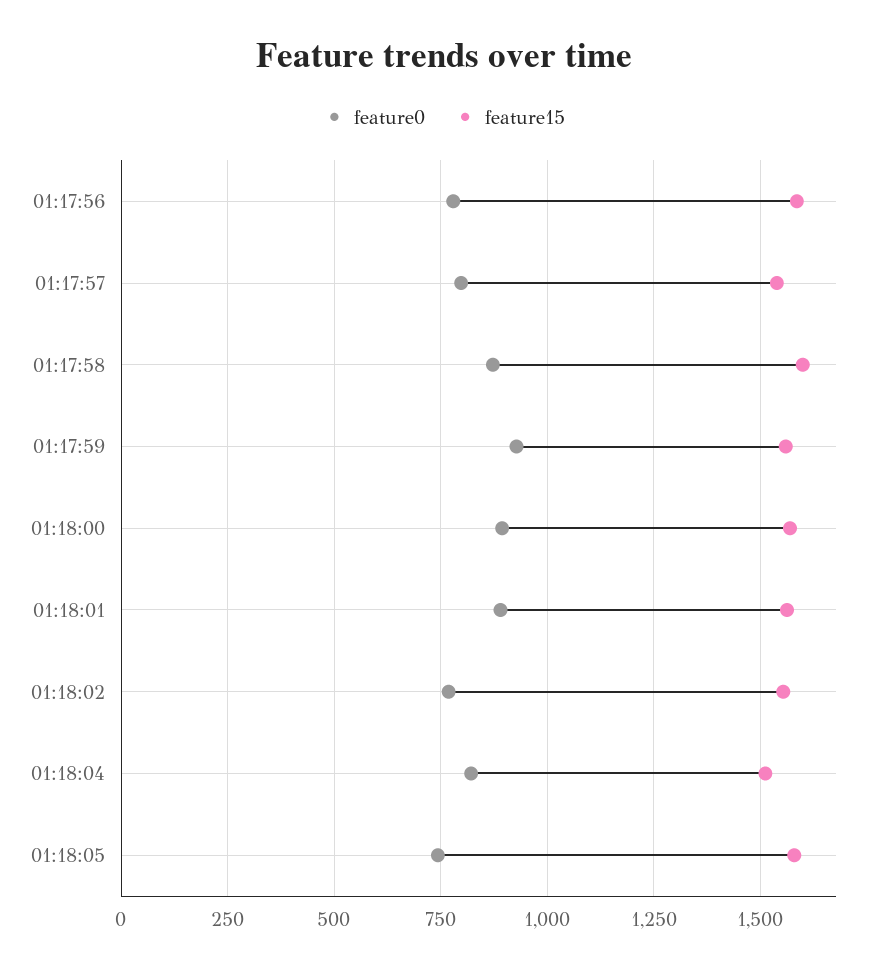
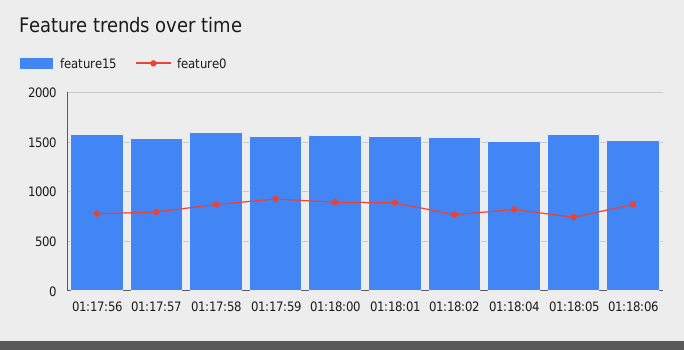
feature15, 01:18:06: none -> 1500
feature0, 01:18:06: none -> 900

